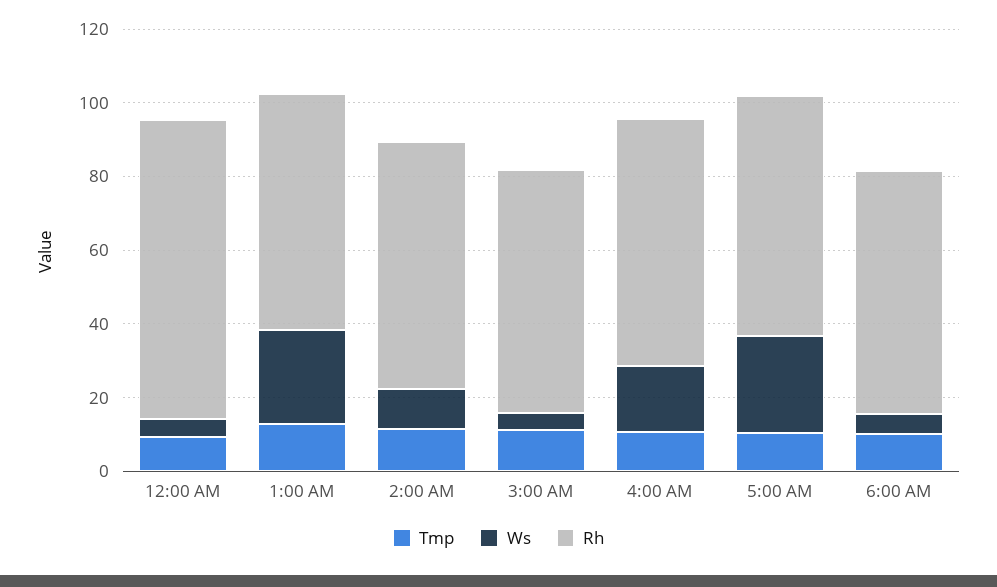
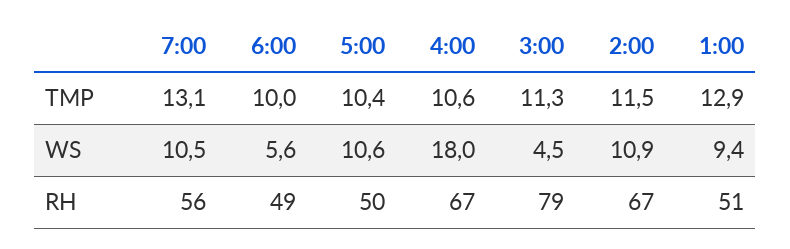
Tmp, 12:00 AM: 10 -> none
Ws, 12:00 AM: 5 -> none
Rh, 12:00 AM: 80 -> none
Ws, 1:00 AM: 25 -> 9.4
Rh, 1:00 AM: 65 -> 51
Rh, 3:00 AM: 65 -> 79
Ws, 5:00 AM: 25 -> 10.6
Rh, 5:00 AM: 65 -> 50
Rh, 6:00 AM: 65 -> 49
Tmp, 7:00: none -> 13.1
Ws, 7:00: none -> 10.5
Rh, 7:00: none -> 56

